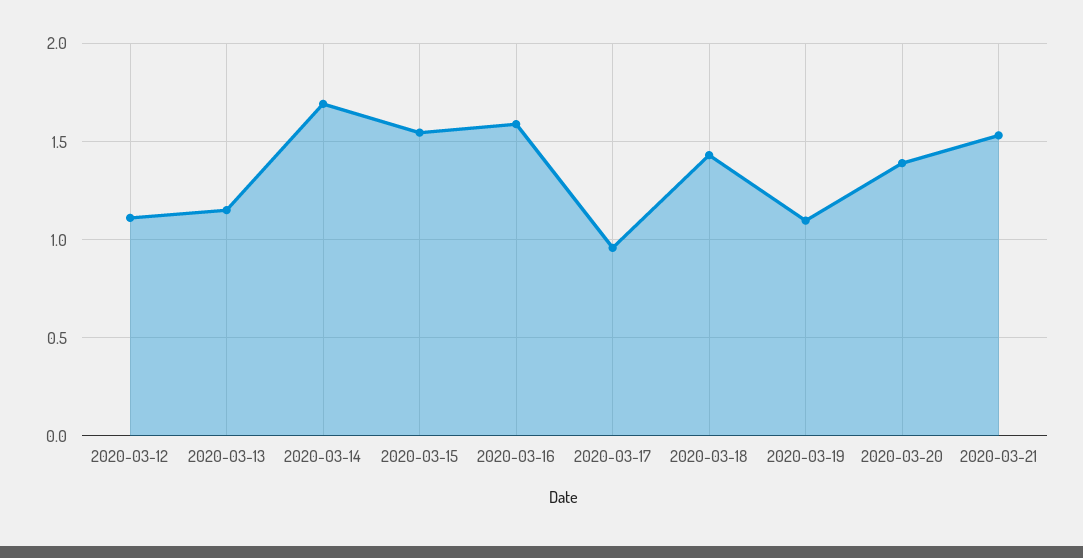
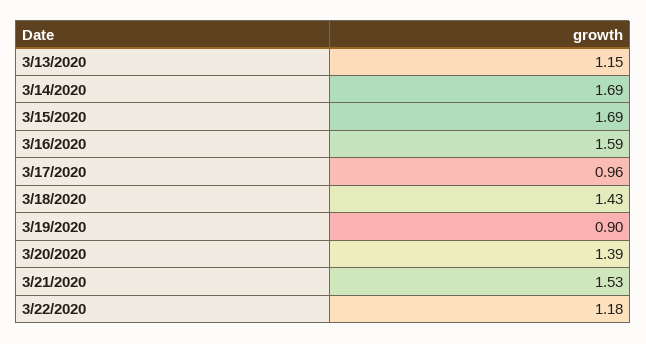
2020-03-12: 1.1 -> none
2020-03-15: 1.55 -> 1.69
2020-03-19: 1.1 -> 0.9
3/22/2020: none -> 1.18

